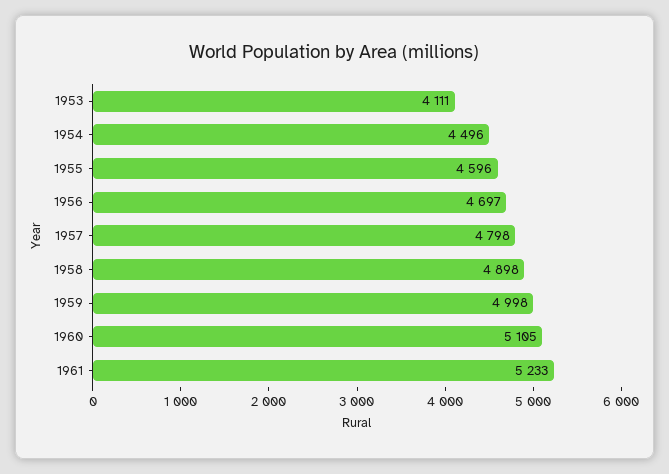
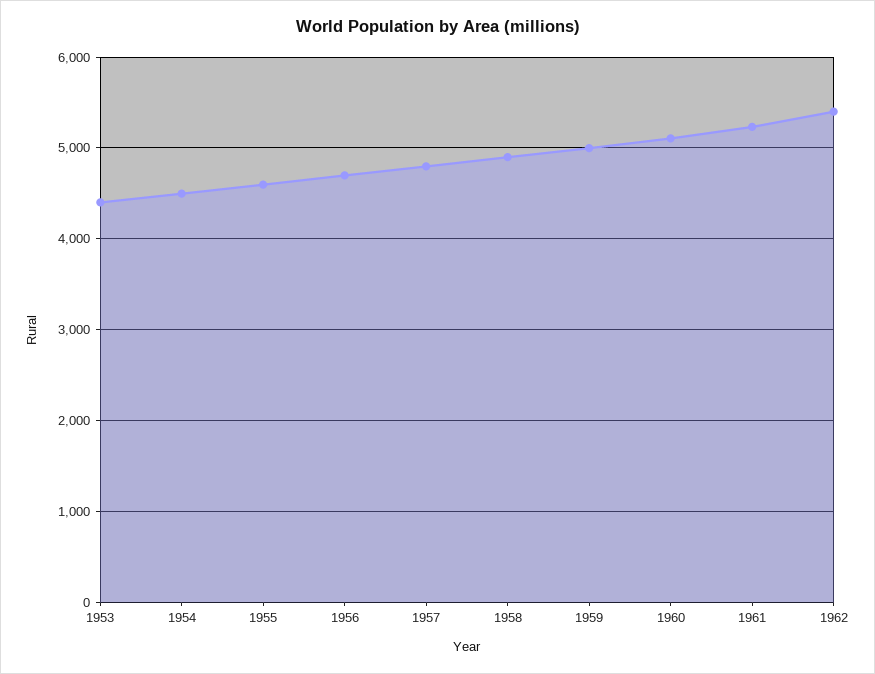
1953: 4111 -> 4400
1962: none -> 5400

